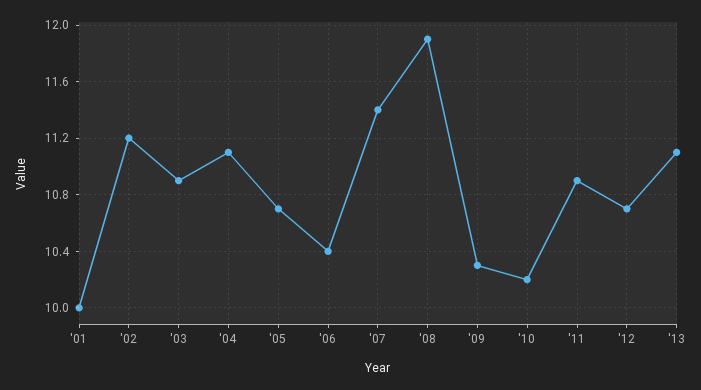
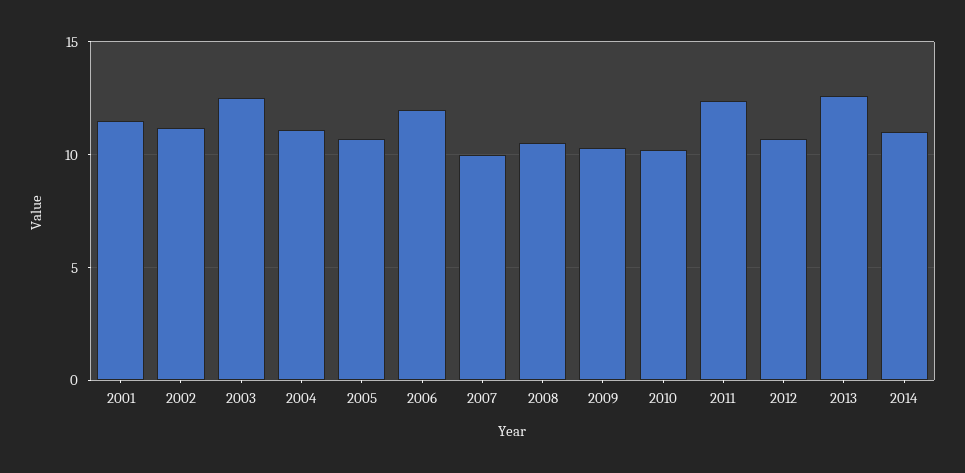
'01: 10 -> 11.5
'03: 10.9 -> 12.5
'06: 10.4 -> 12
'07: 11.4 -> 10
'08: 11.9 -> 10.5
'11: 10.9 -> 12.5
'13: 11.1 -> 12.5
2014: none -> 11

